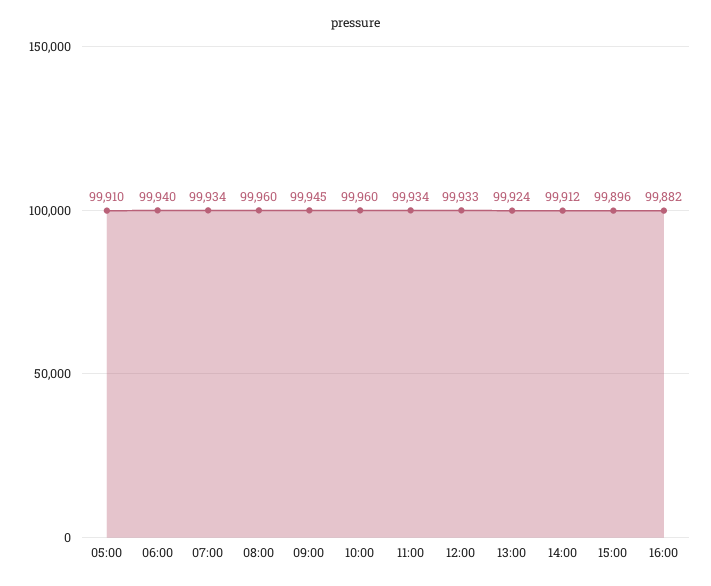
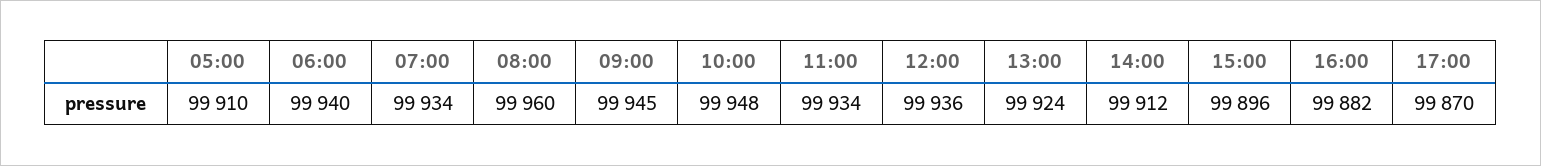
10:00: 99960 -> 99948
12:00: 99933 -> 99936
17:00: none -> 99870

